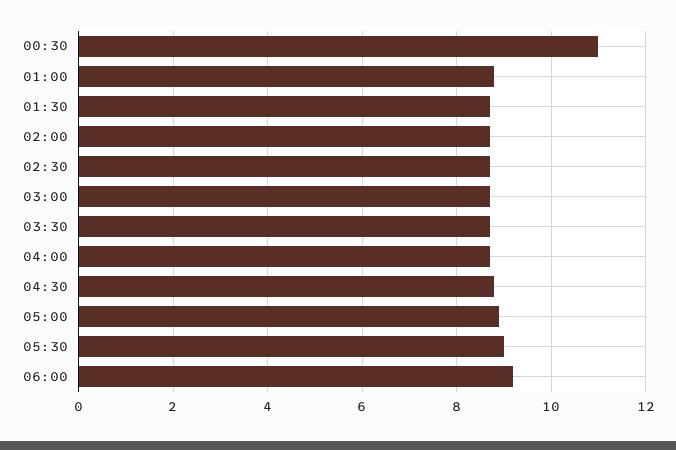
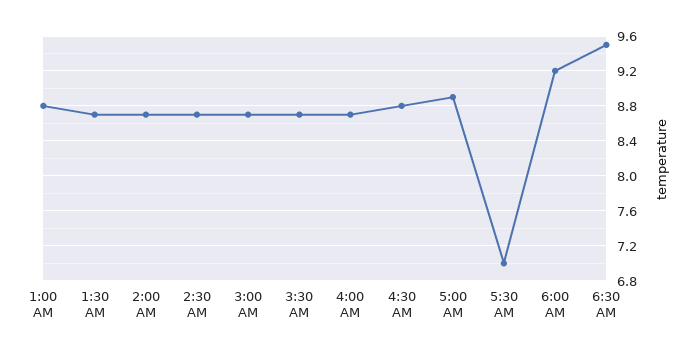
00:30: 11 -> none
05:30: 9 -> 7
6:30 AM: none -> 9.5

